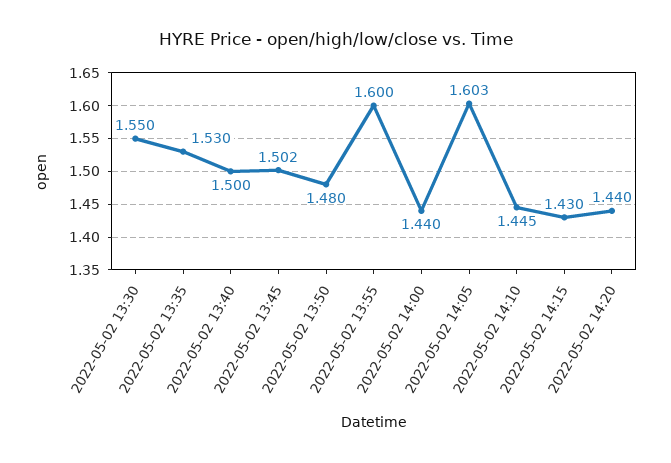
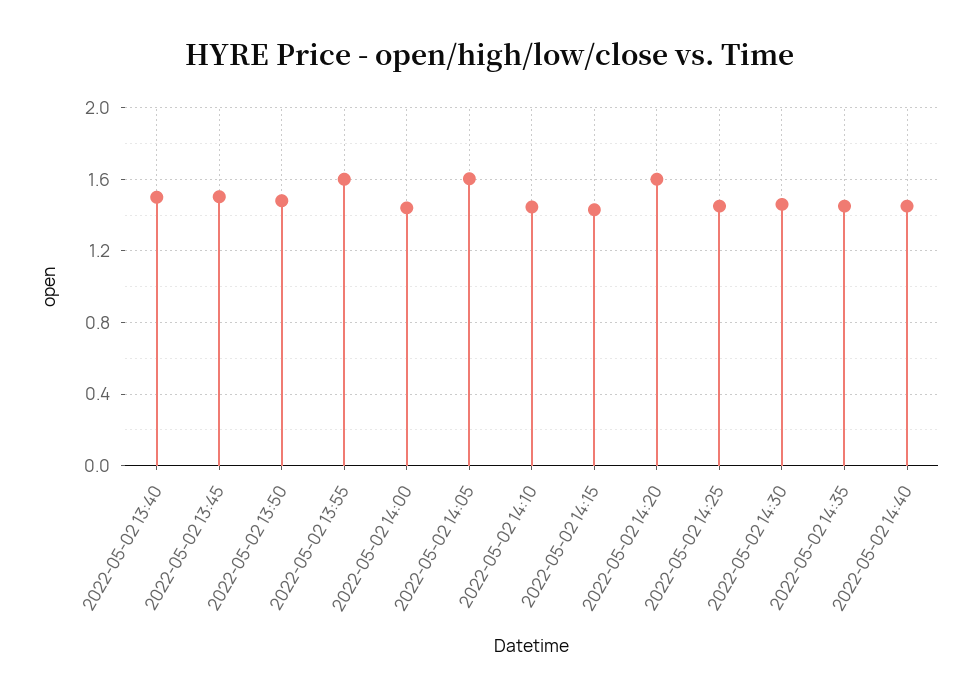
2022-05-02 13:30: 1.55 -> none
2022-05-02 13:35: 1.53 -> none
2022-05-02 14:20: 1.44 -> 1.6
2022-05-02 14:25: none -> 1.45
2022-05-02 14:30: none -> 1.45
2022-05-02 14:35: none -> 1.45
2022-05-02 14:40: none -> 1.45

